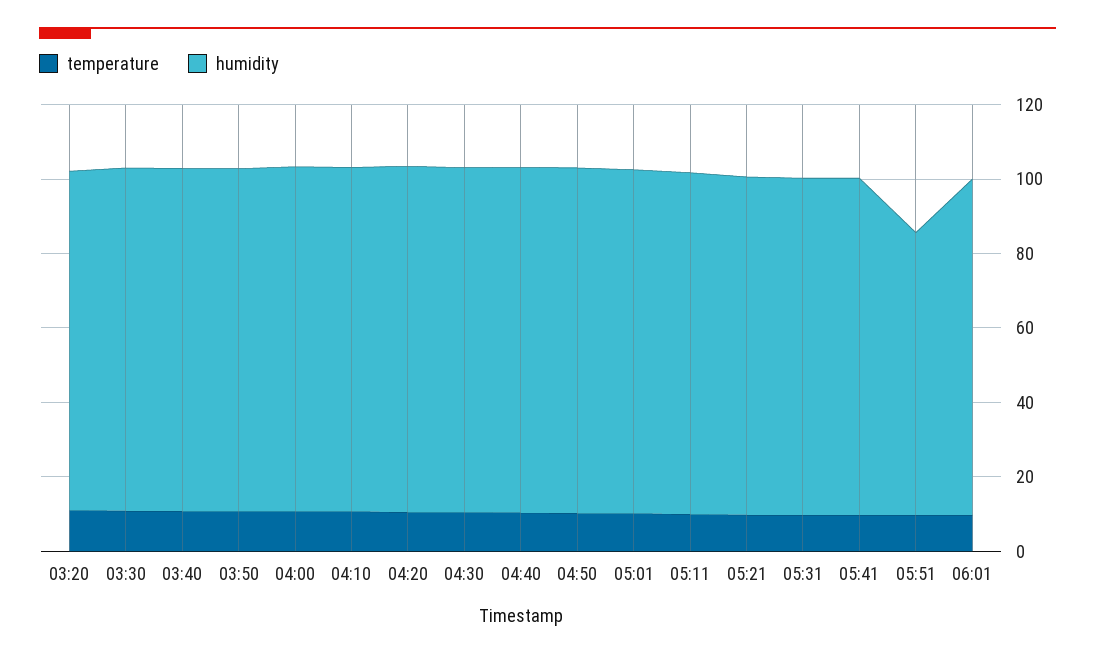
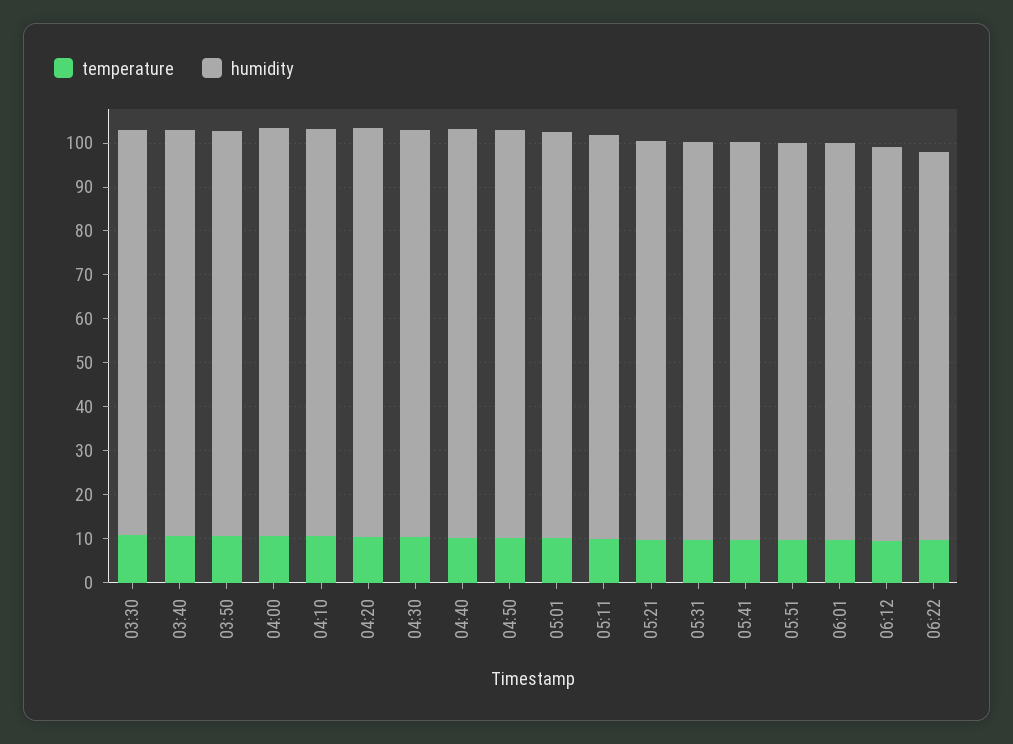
temperature, 03:20: 10 -> none
humidity, 03:20: 90 -> none
humidity, 05:51: 75 -> 90
temperature, 06:12: none -> 10
humidity, 06:12: none -> 90
temperature, 06:22: none -> 10
humidity, 06:22: none -> 88

